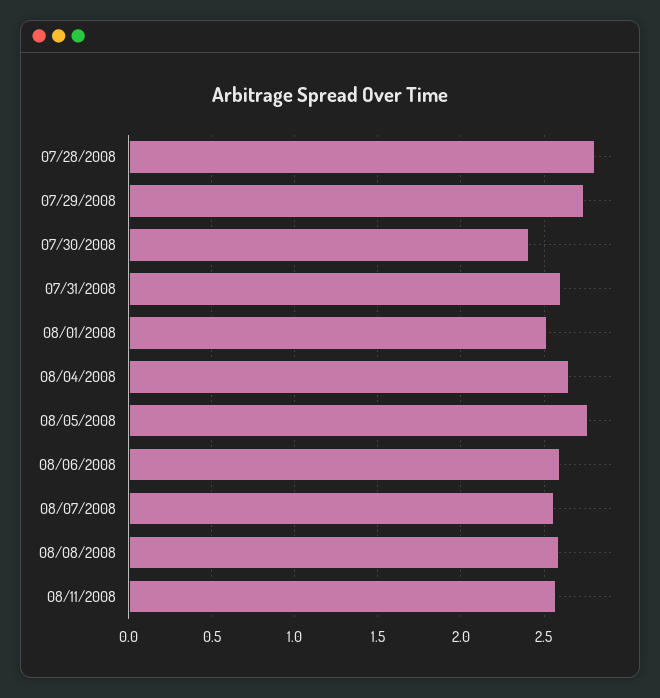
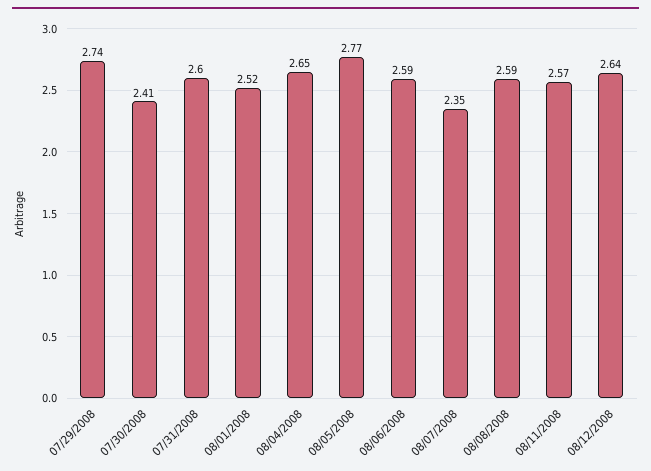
07/28/2008: 2.8 -> none
08/07/2008: 2.55 -> 2.35
08/12/2008: none -> 2.64

